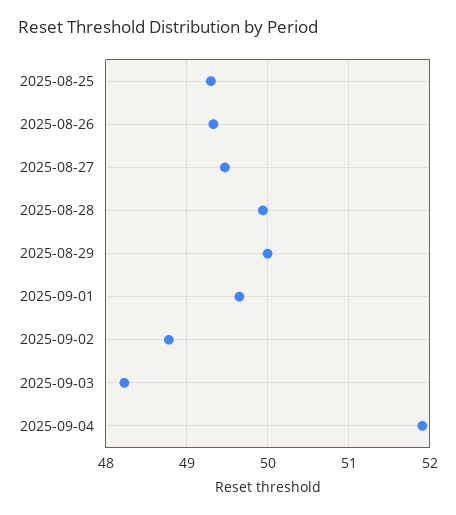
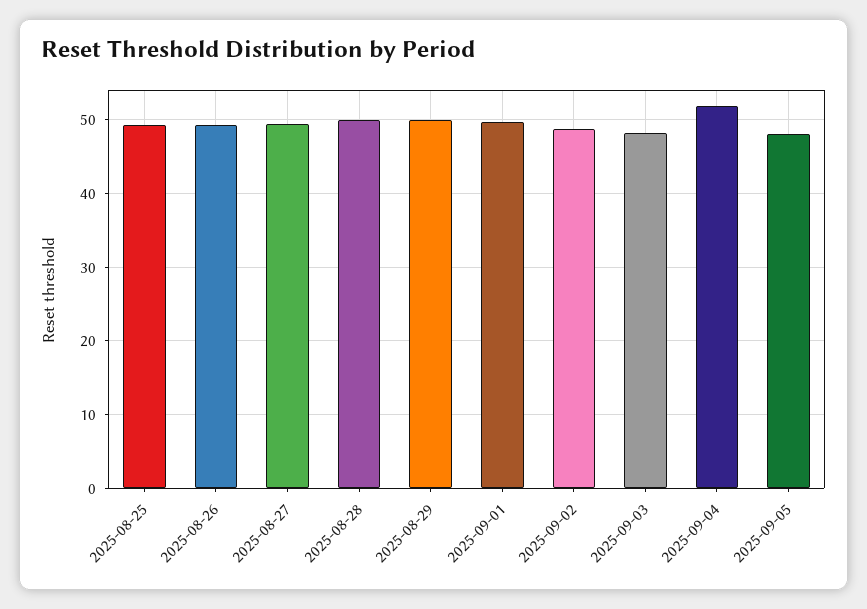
2025-09-05: none -> 48

